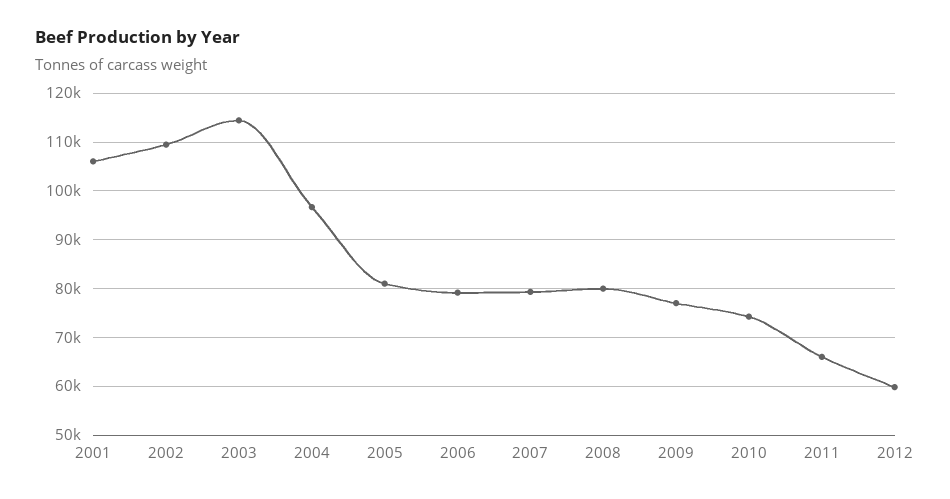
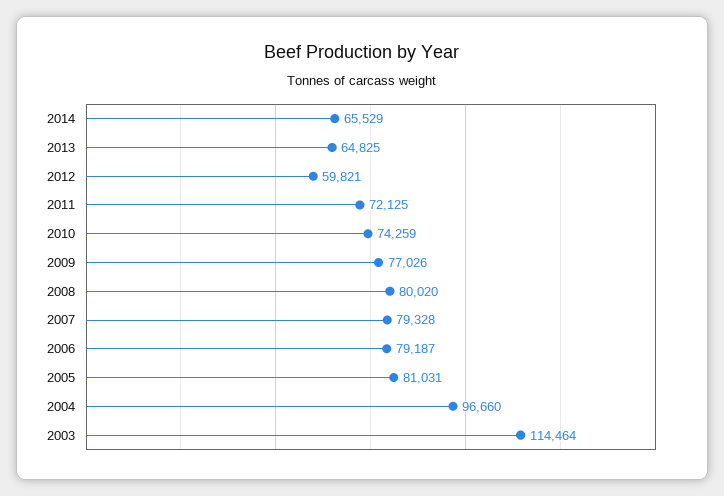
2001: 106000 -> none
2002: 110000 -> none
2011: 66000 -> 72125
2014: none -> 65529
2013: none -> 64825

